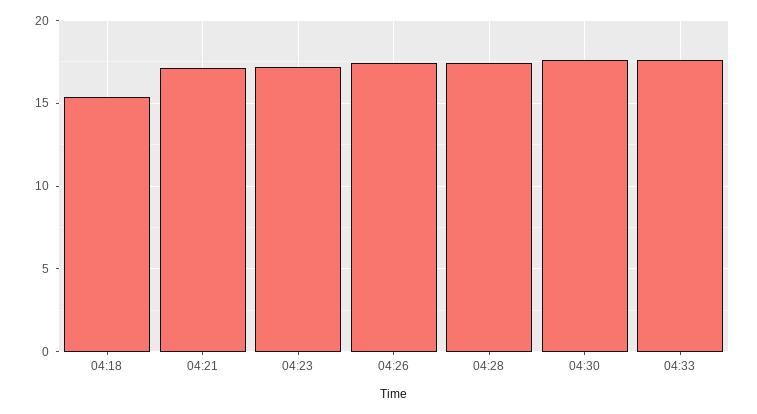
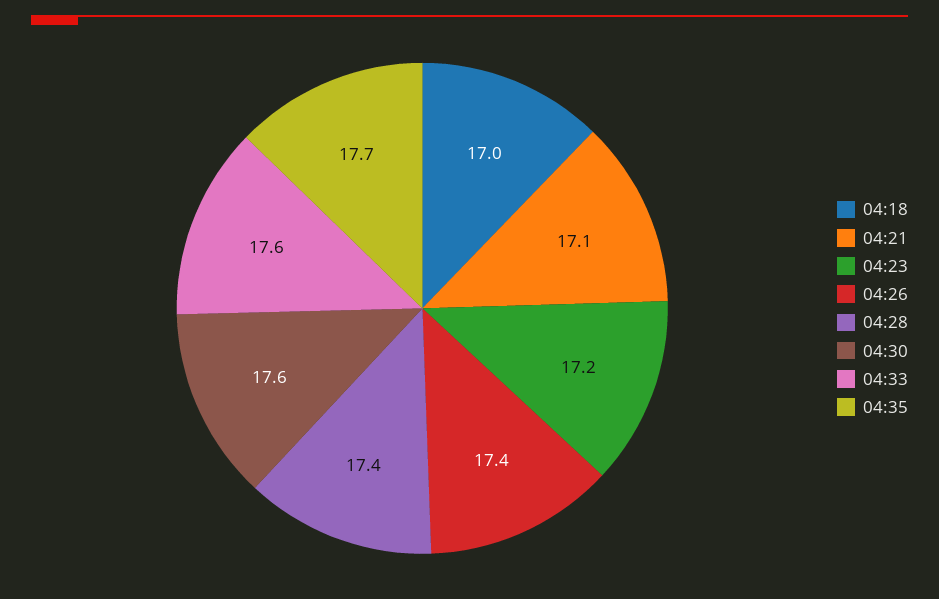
04:18: 15.5 -> 17
04:35: none -> 17.7

